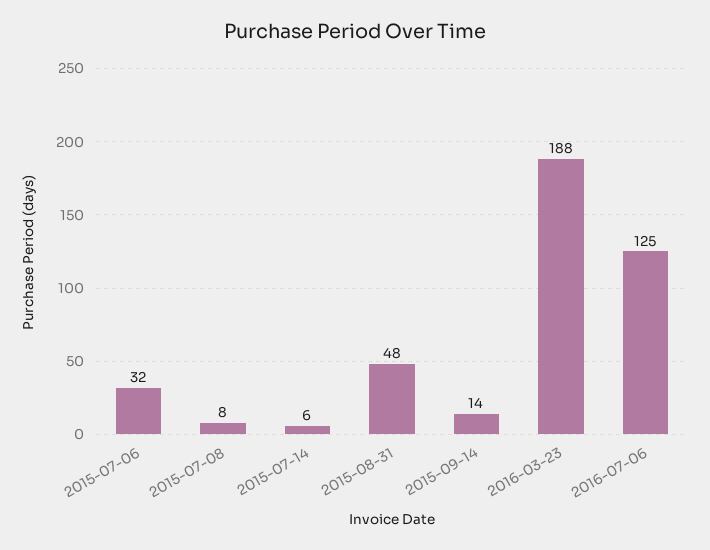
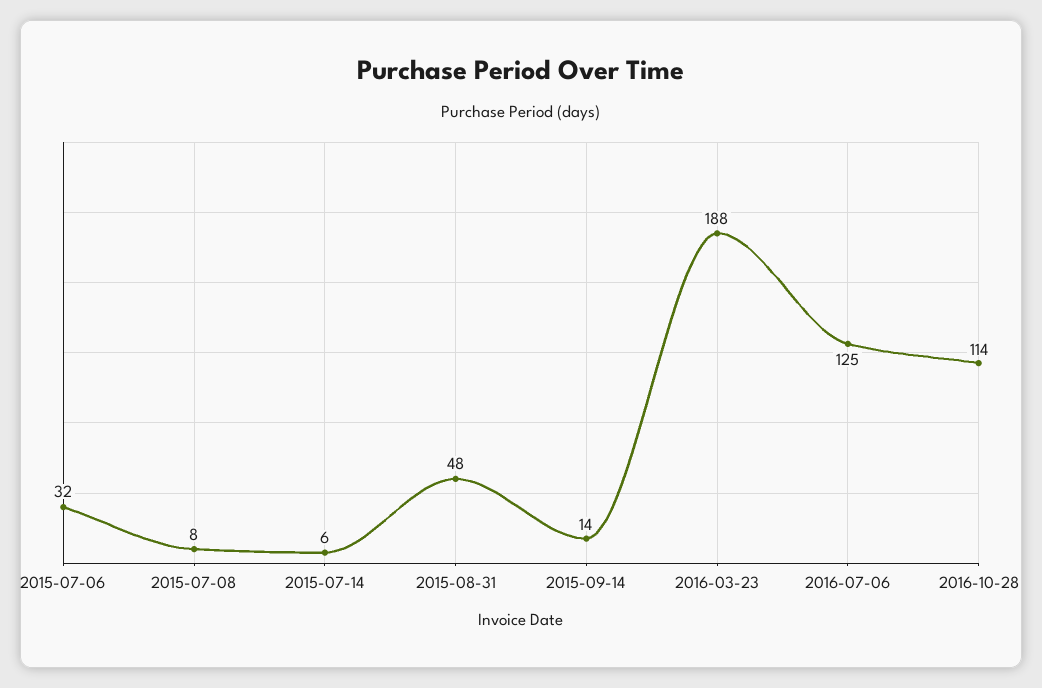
2016-10-28: none -> 114

